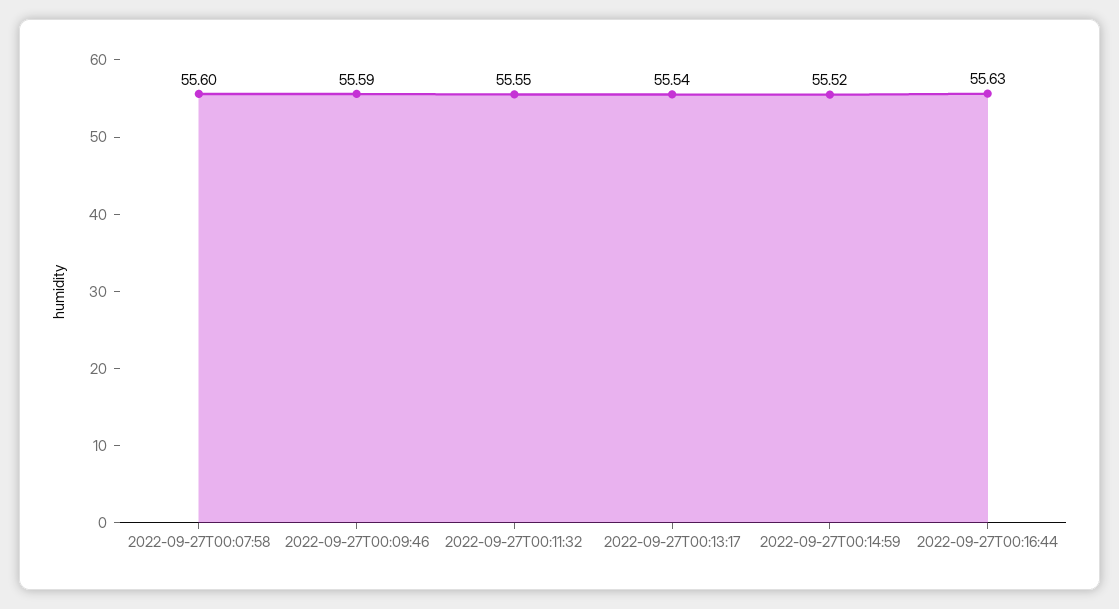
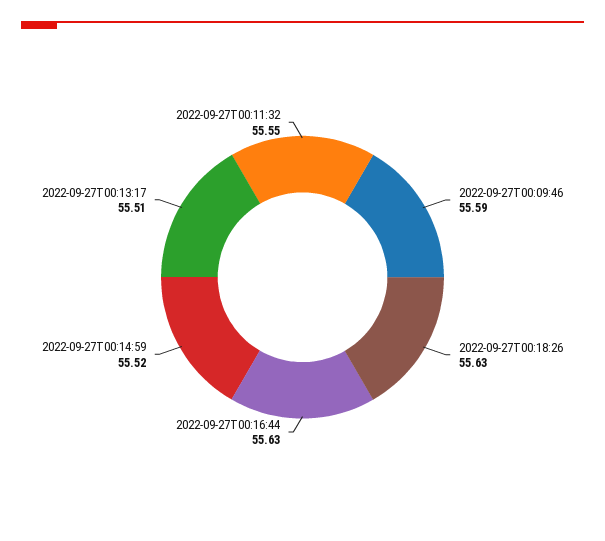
2022-09-27T00:07:58: 55.6 -> none
2022-09-27T00:13:17: 55.54 -> 55.51
2022-09-27T00:18:26: none -> 55.63

